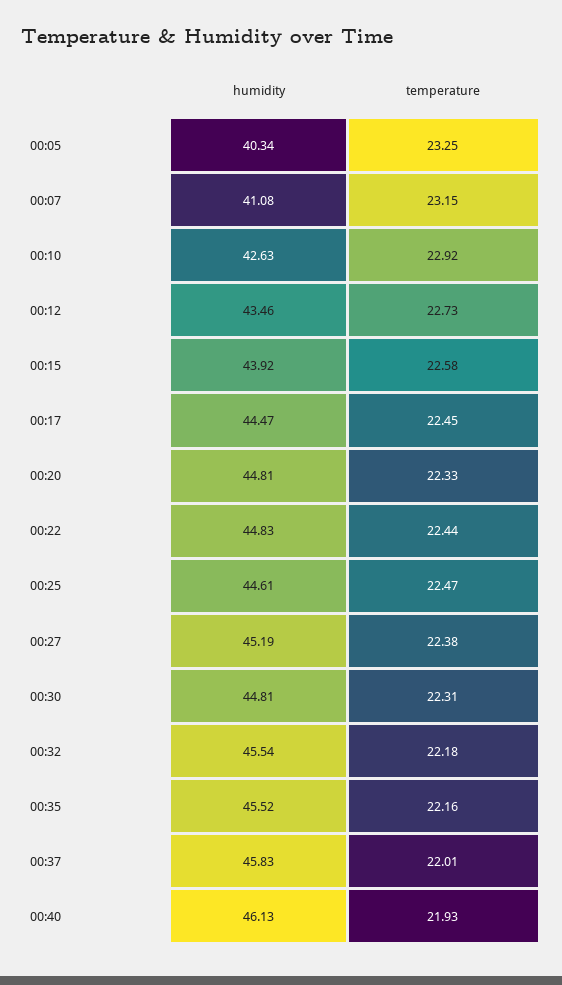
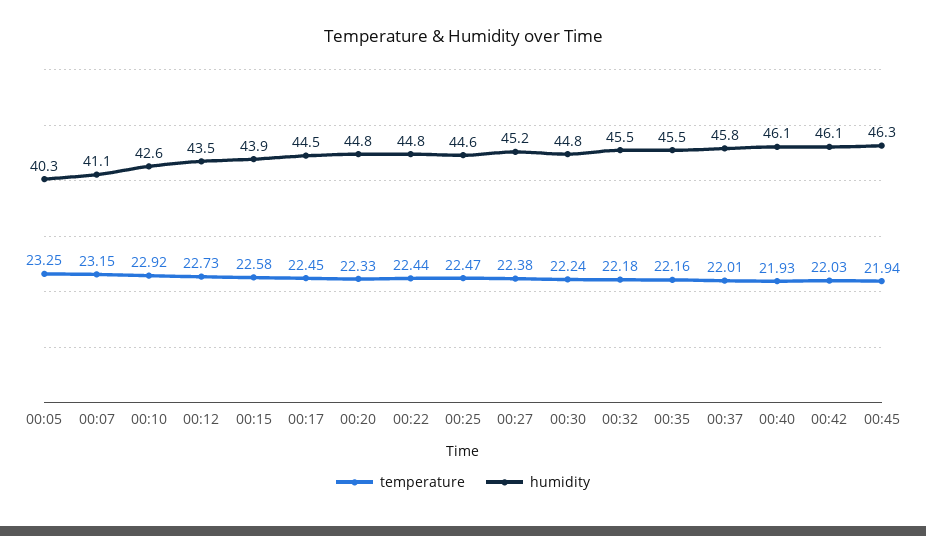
temperature, 00:30: 22.31 -> 22.24
temperature, 00:42: none -> 22.03
humidity, 00:42: none -> 46.1
temperature, 00:45: none -> 21.94
humidity, 00:45: none -> 46.3

